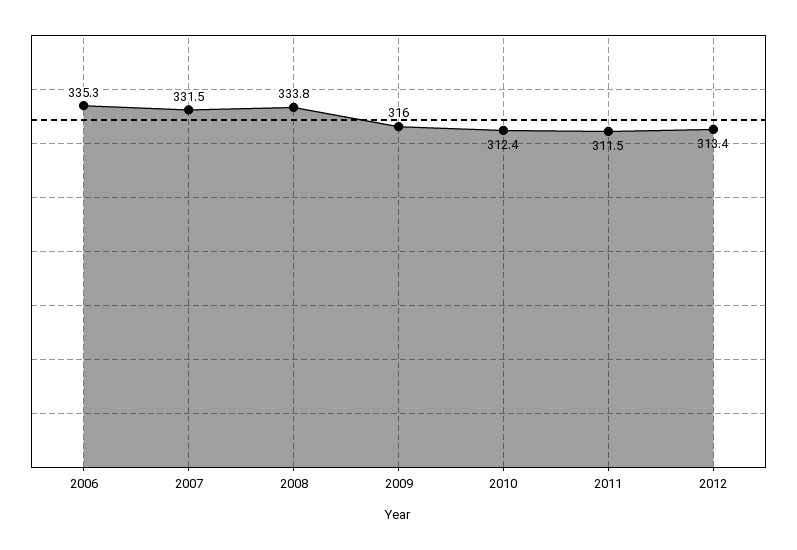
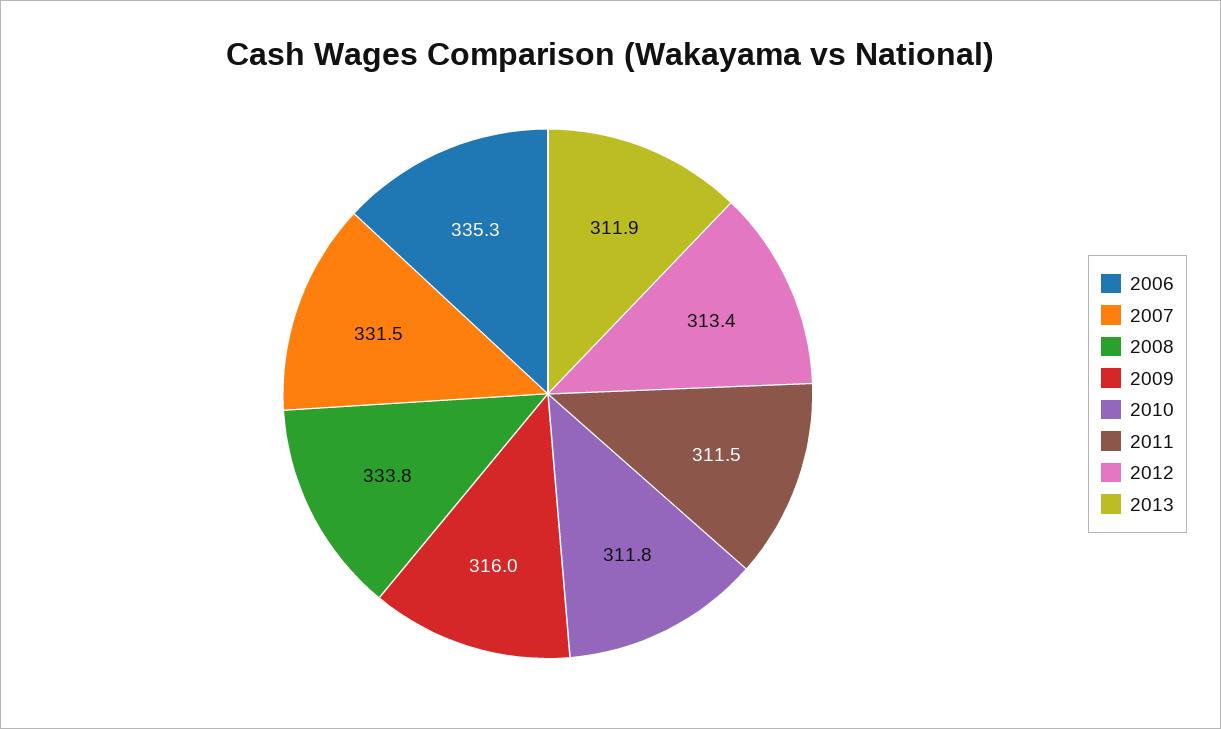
2010: 312.4 -> 311.8
2013: none -> 311.9

